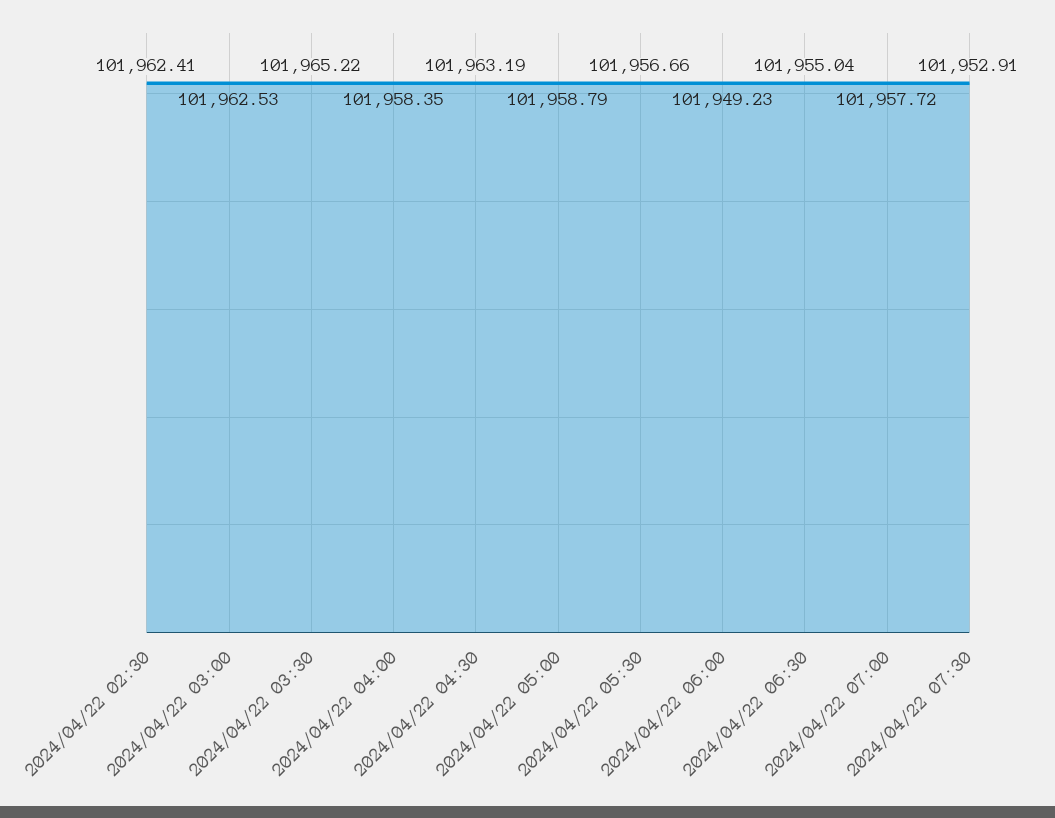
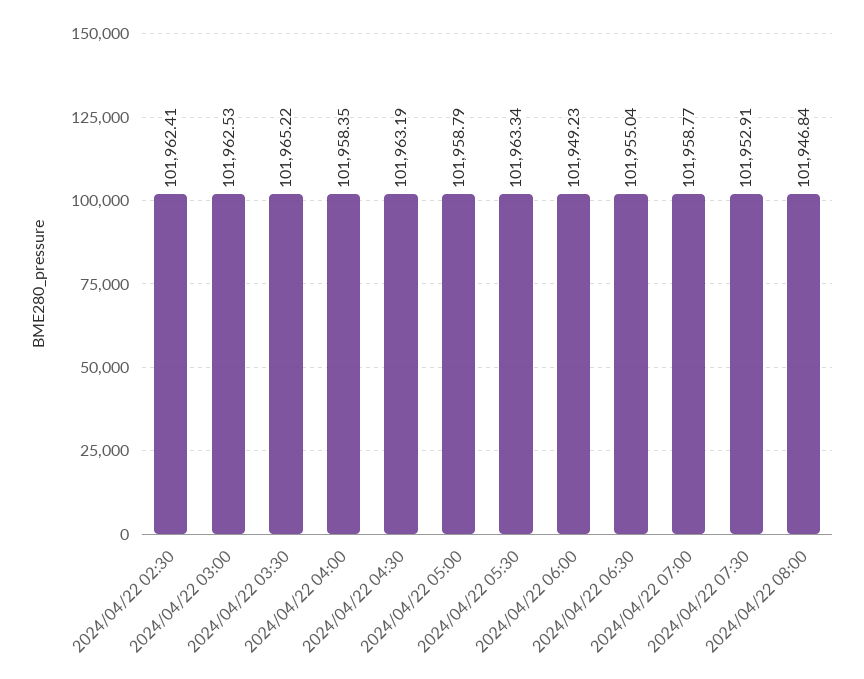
2024/04/22 05:30: 101956.66 -> 101963.34
2024/04/22 07:00: 101957.72 -> 101958.77
2024/04/22 08:00: none -> 101946.84

